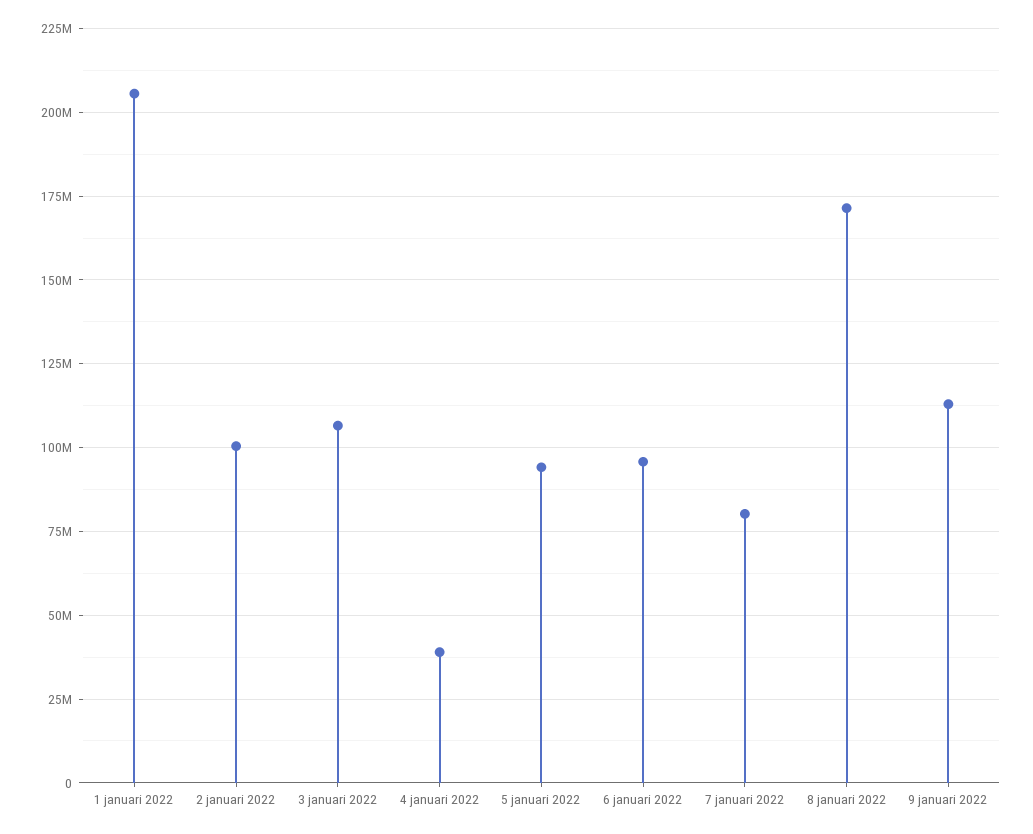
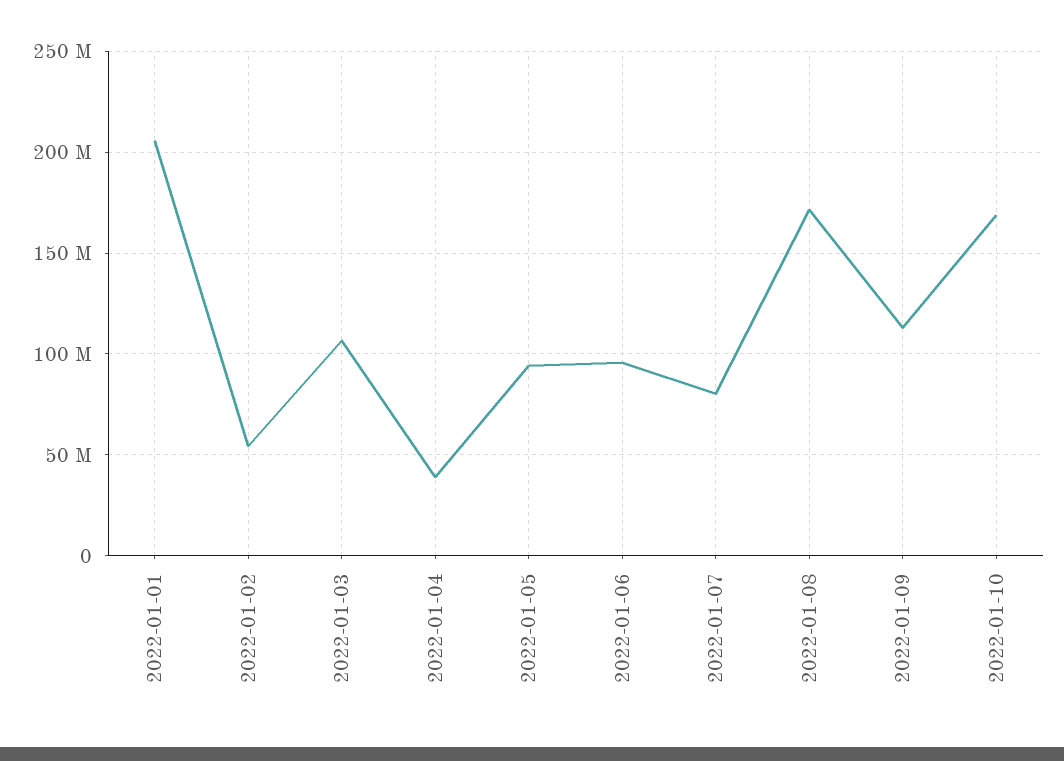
2 januari 2022: 100000000 -> 55000000
2022-01-10: none -> 170000000

